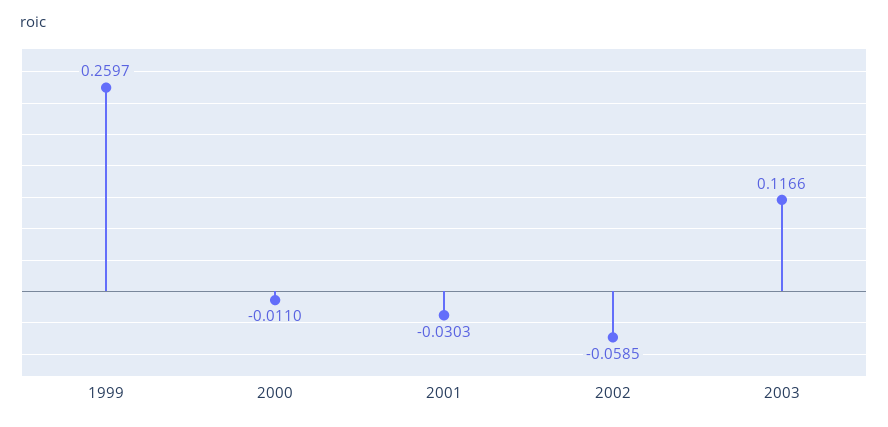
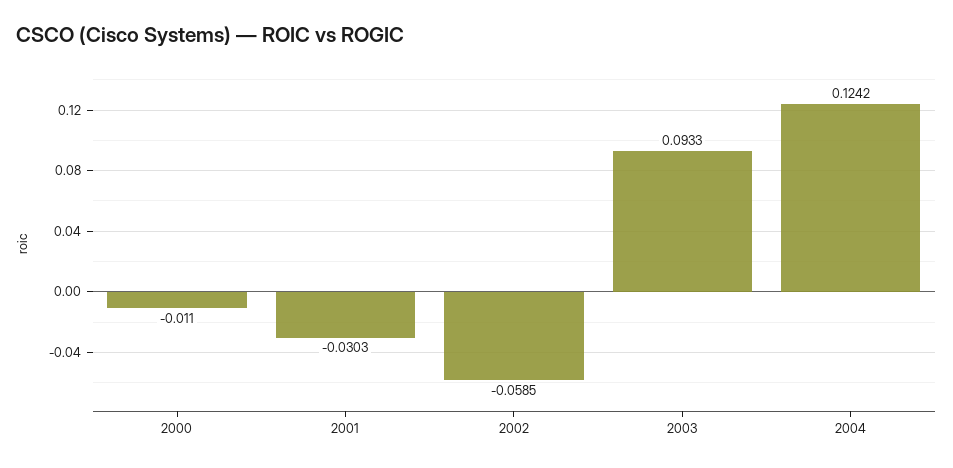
1999: 0.2597 -> none
2003: 0.1166 -> 0.0933
2004: none -> 0.1242

